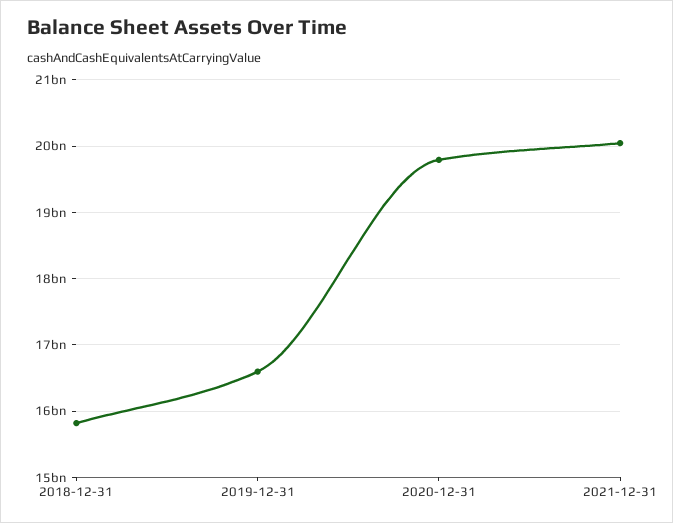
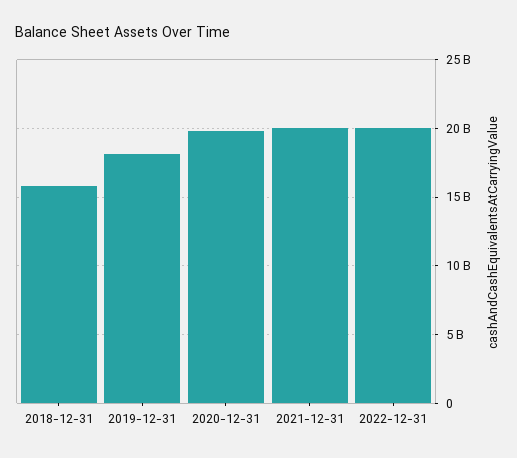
2019-12-31: 16600000000 -> 18000000000
2022-12-31: none -> 20000000000

